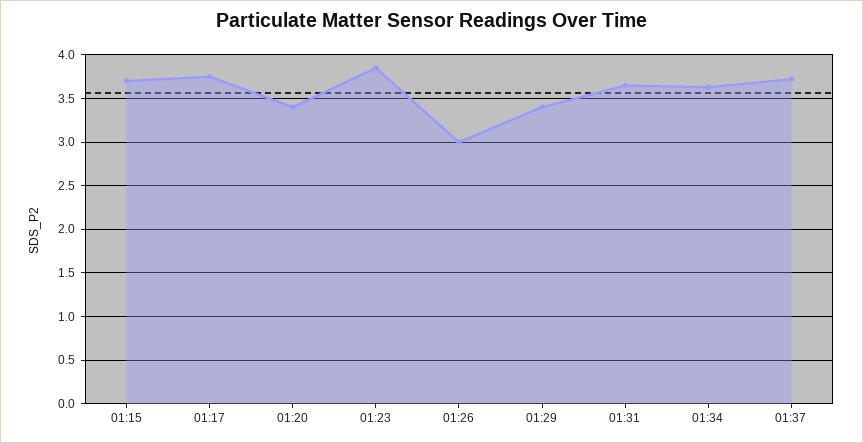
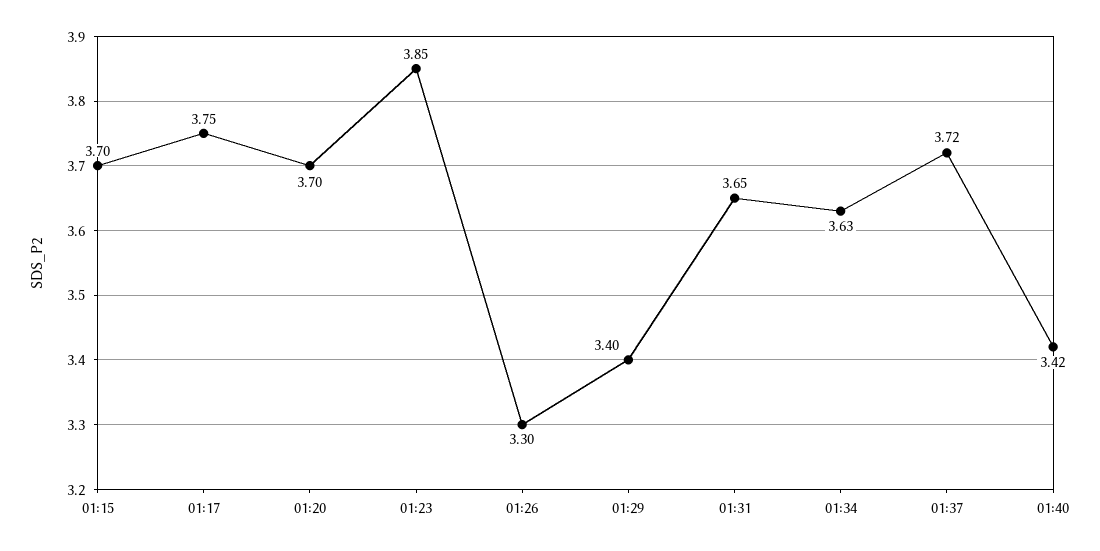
01:20: 3.4 -> 3.7
01:26: 3 -> 3.3
01:40: none -> 3.42

